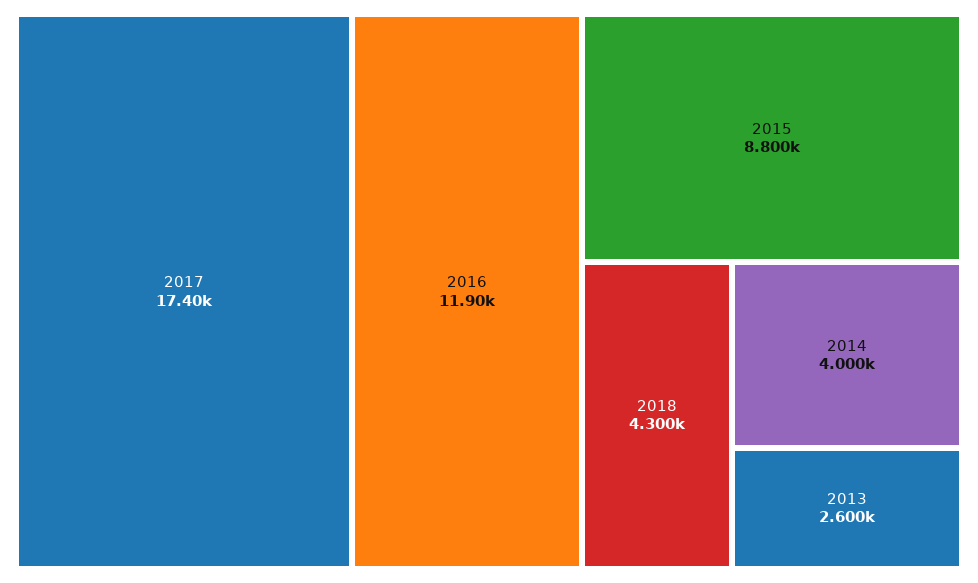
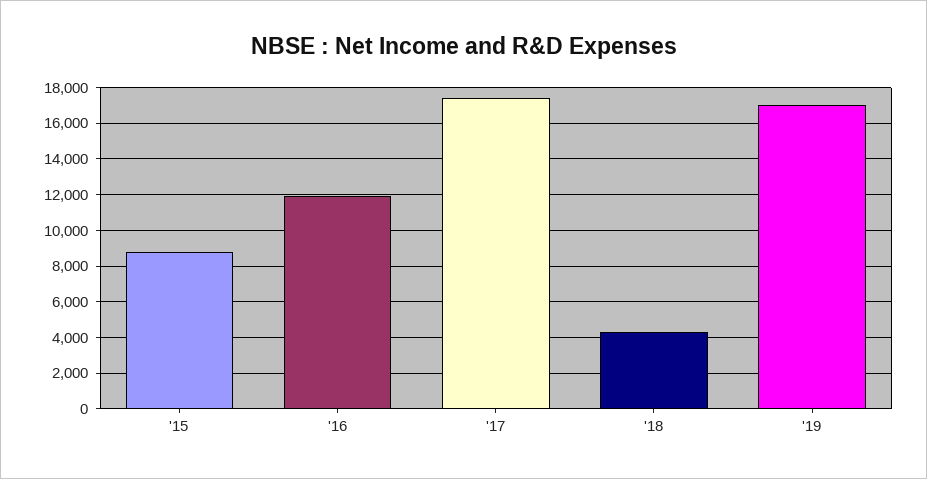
2014: 4000 -> none
2013: 2600 -> none
'19: none -> 17000

